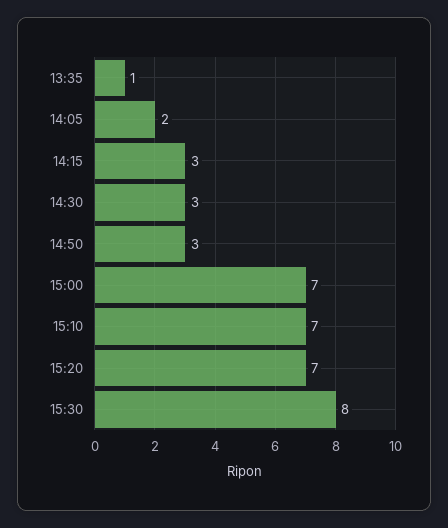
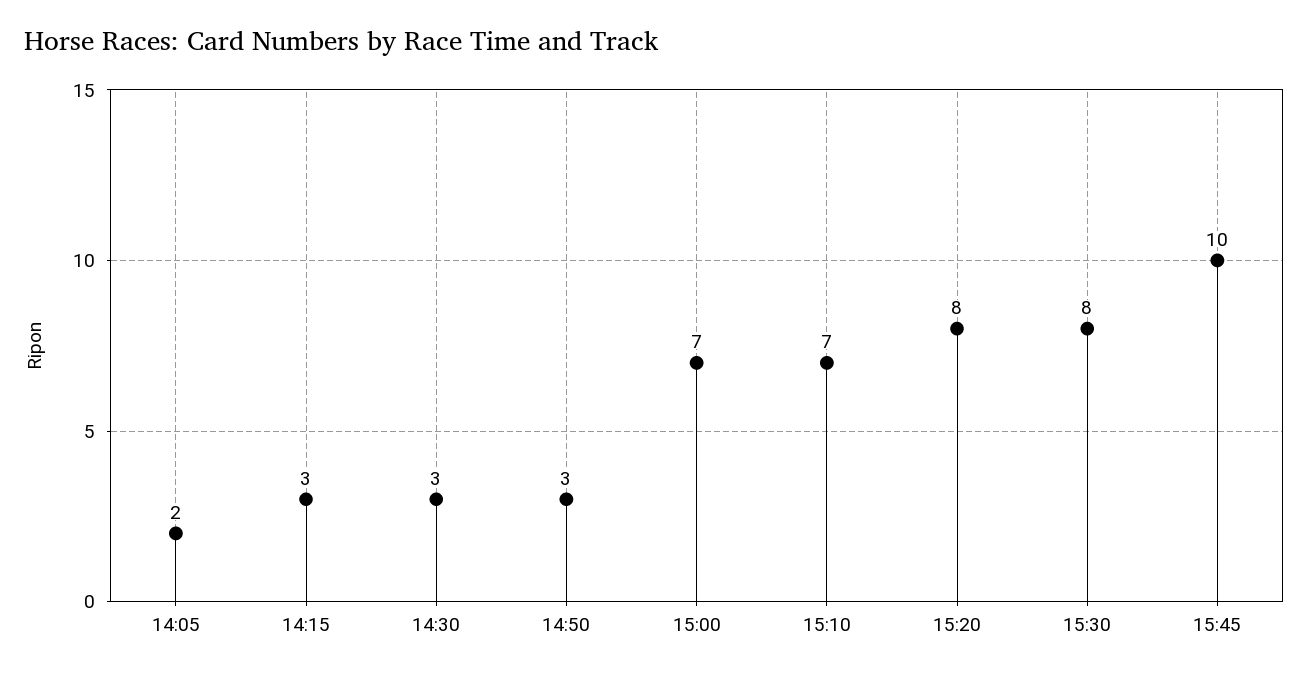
13:35: 1 -> none
15:20: 7 -> 8
15:45: none -> 10

